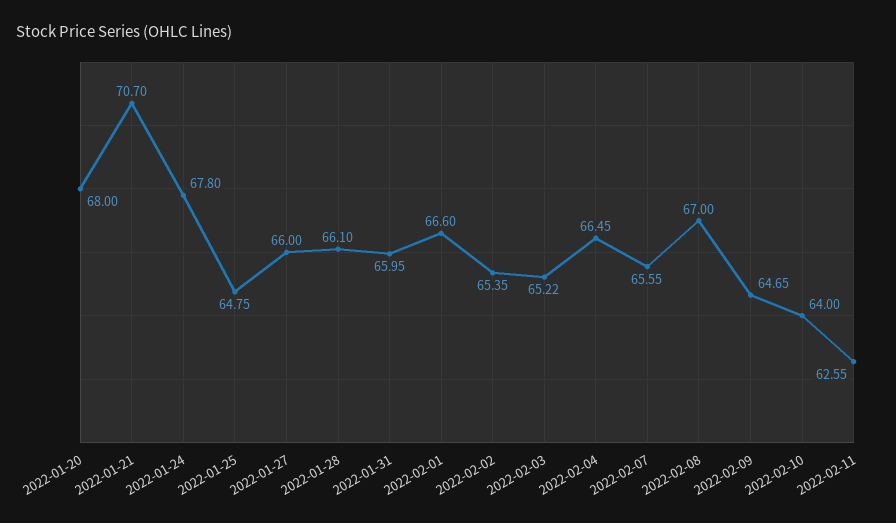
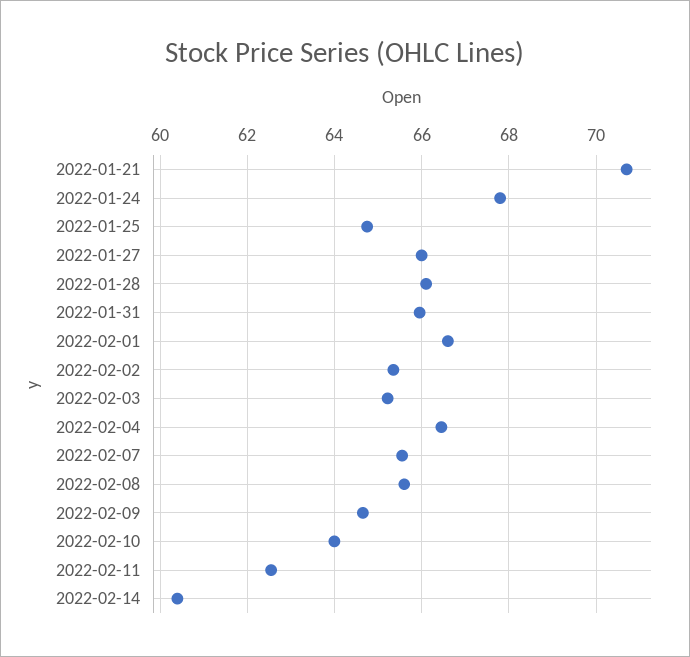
2022-01-20: 68 -> none
2022-02-08: 67 -> 65.6
2022-02-14: none -> 60.4

